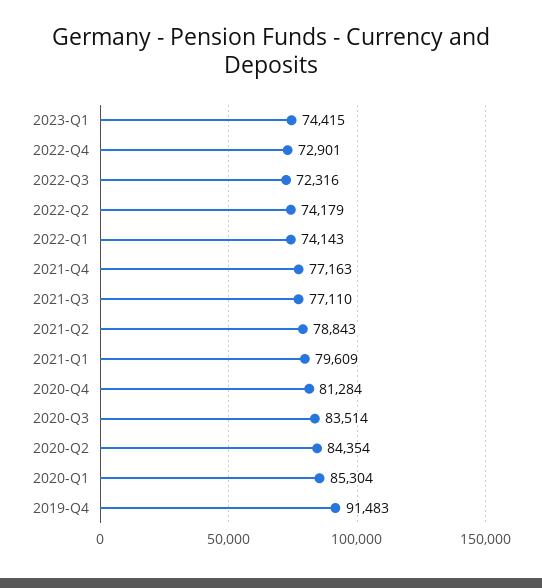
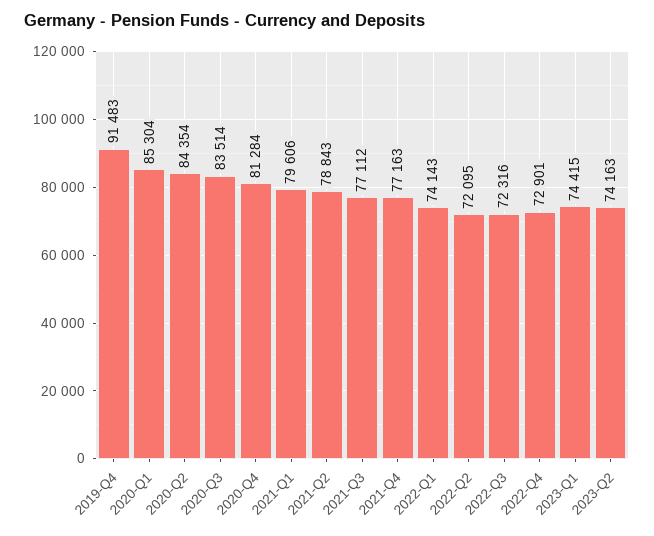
2022-Q2: 74179 -> 72095
2021-Q3: 77110 -> 77112
2021-Q1: 79609 -> 79606
2023-Q2: none -> 74163

